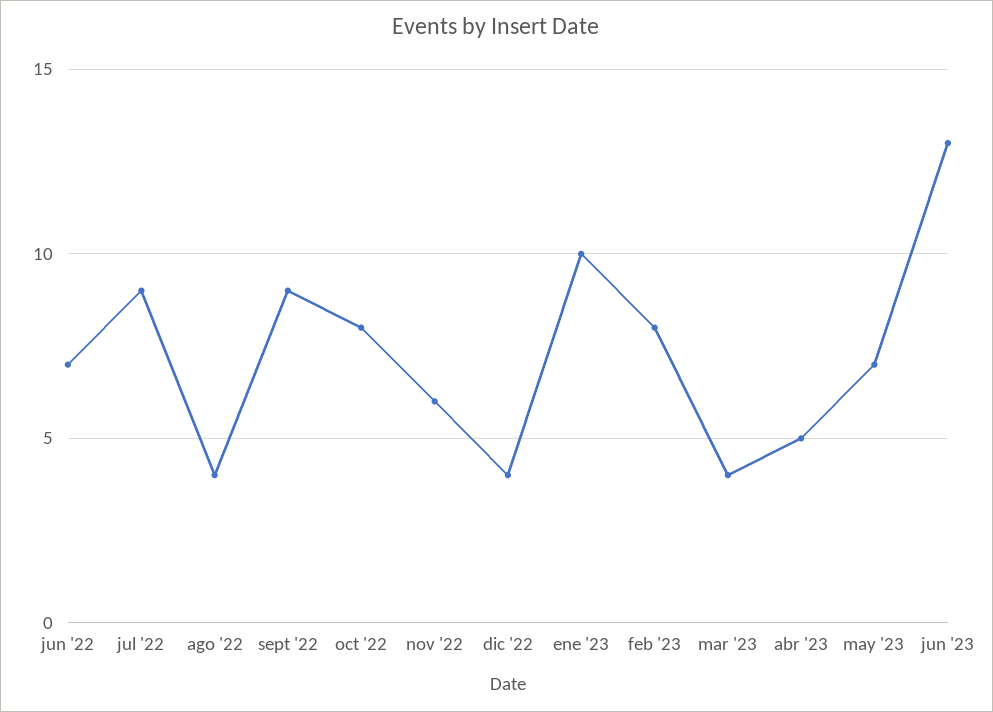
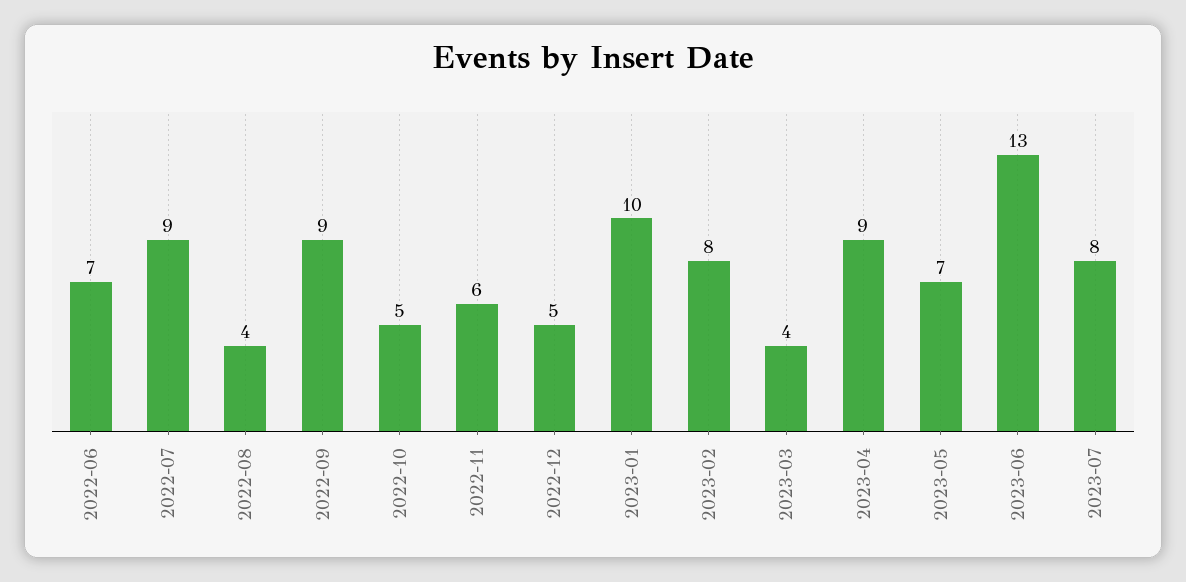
oct '22: 8 -> 5
dic '22: 4 -> 5
abr '23: 5 -> 9
2023-07: none -> 8

